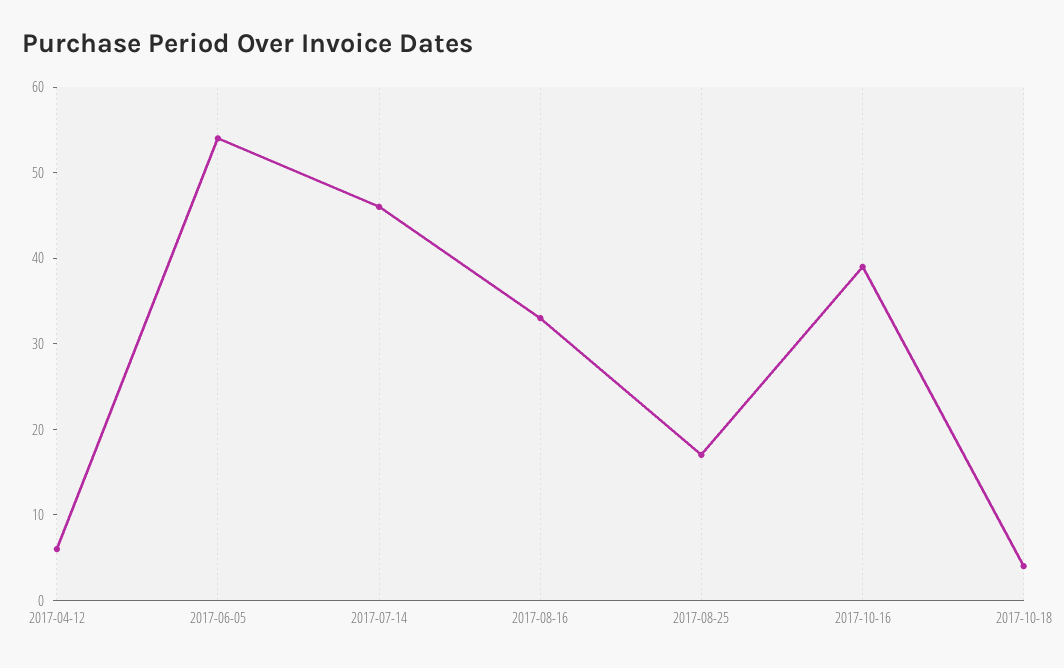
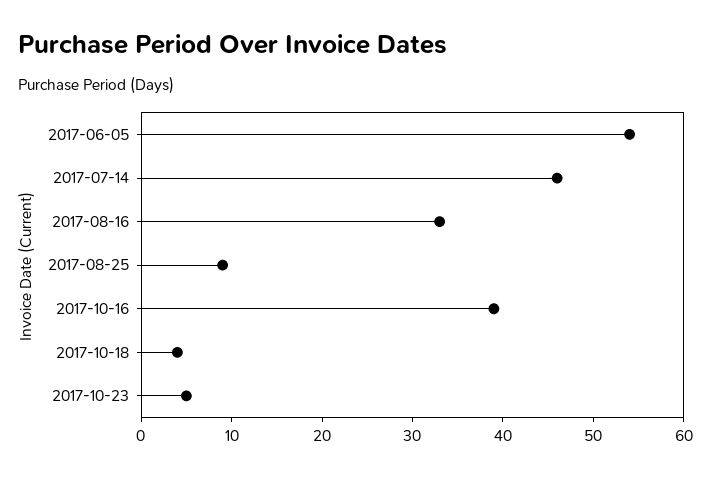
2017-04-12: 6 -> none
2017-08-25: 17 -> 9
2017-10-23: none -> 5

